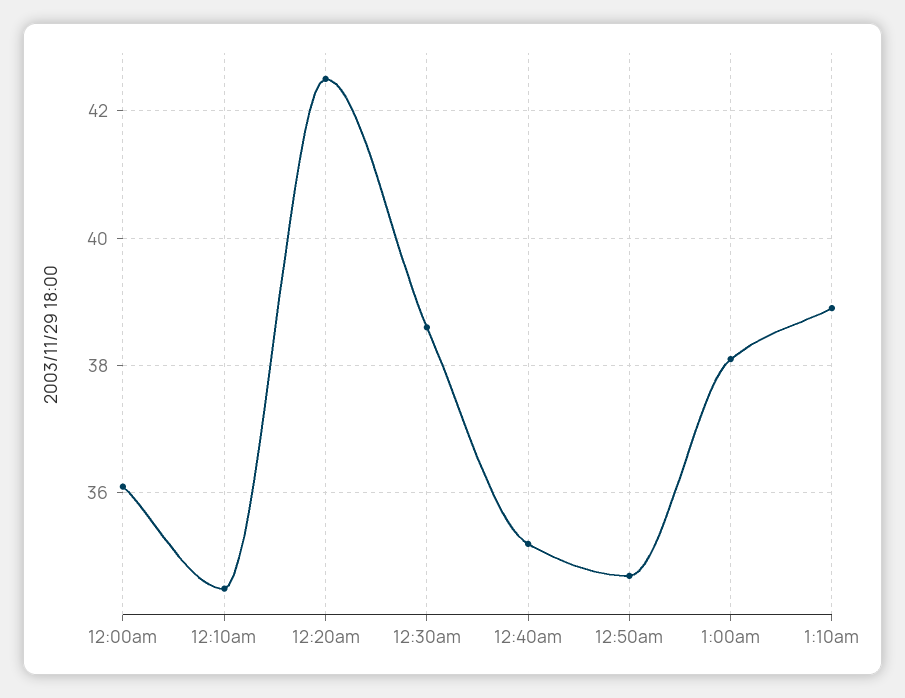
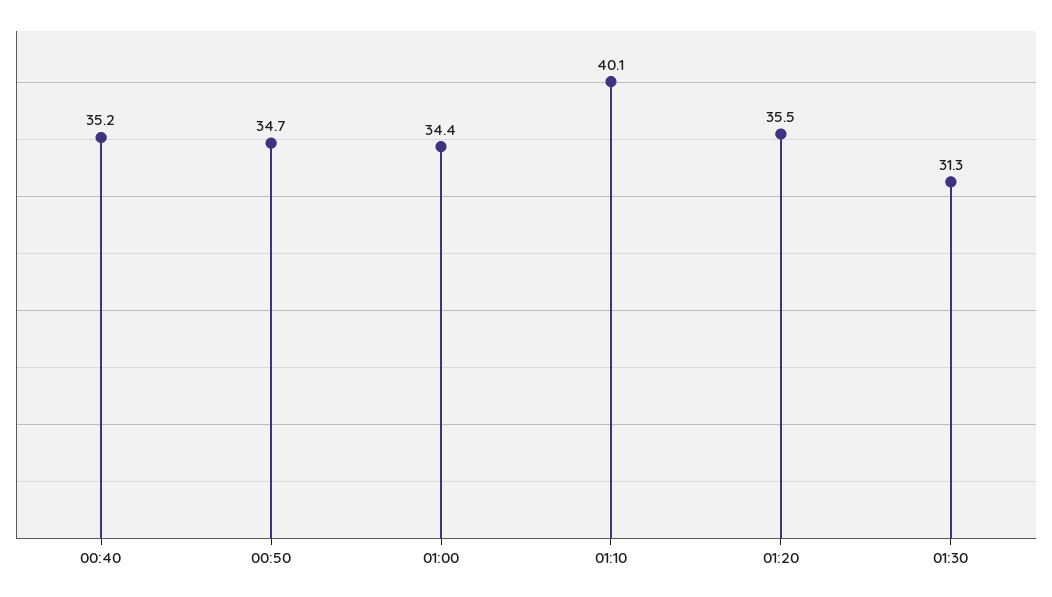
12:00am: 36 -> none
12:10am: 34.5 -> none
12:20am: 42.5 -> none
12:30am: 38.5 -> none
1:00am: 38 -> 34.4
1:10am: 39 -> 40.1
01:20: none -> 35.5
01:30: none -> 31.3

